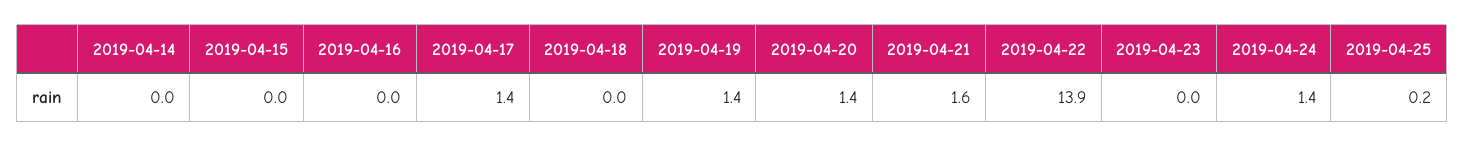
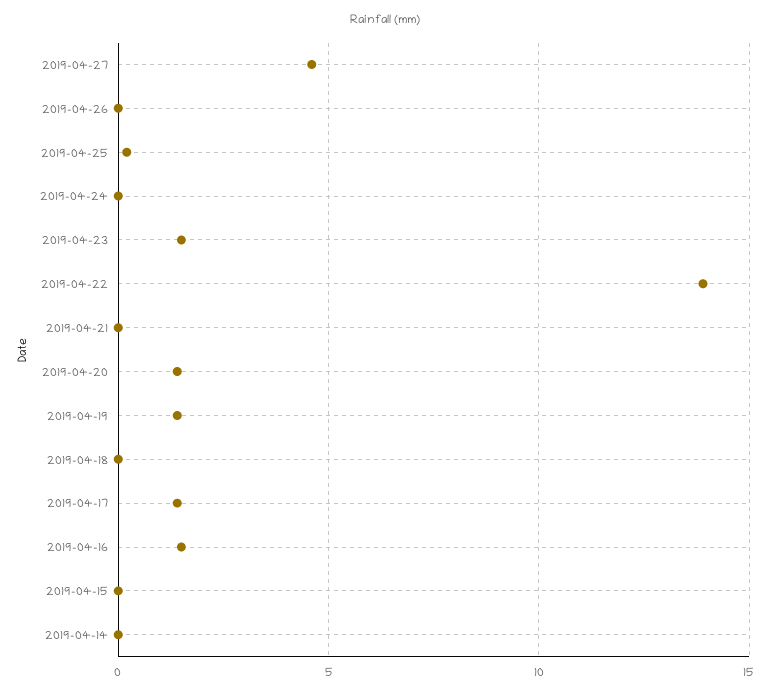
2019-04-16: 0 -> 1.5
2019-04-21: 1.6 -> 0
2019-04-23: 0 -> 1.5
2019-04-24: 1.4 -> 0
2019-04-27: none -> 4.5
2019-04-26: none -> 0

